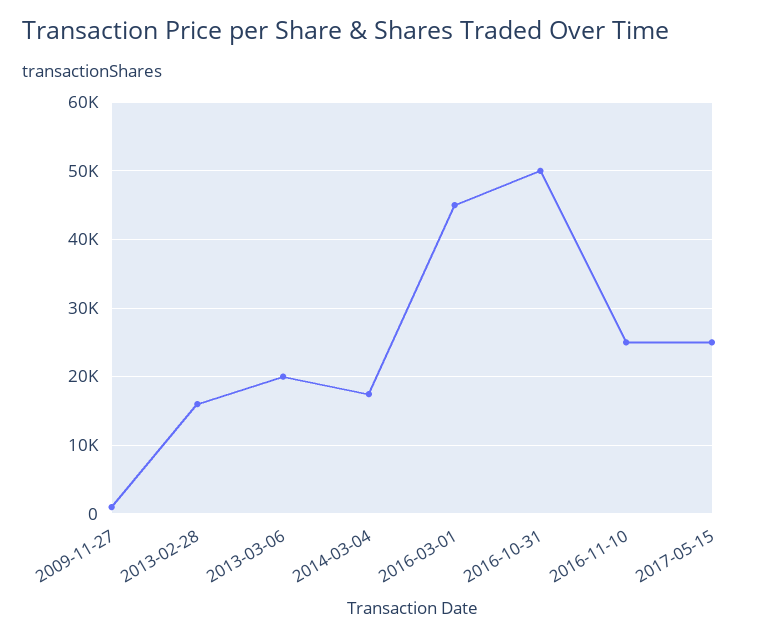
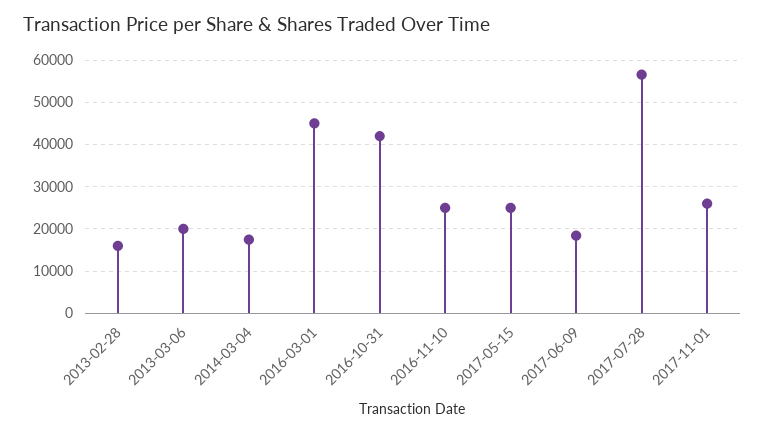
2009-11-27: 1000 -> none
2016-10-31: 50000 -> 42000
2017-06-09: none -> 18000
2017-07-28: none -> 56000
2017-11-01: none -> 26000

